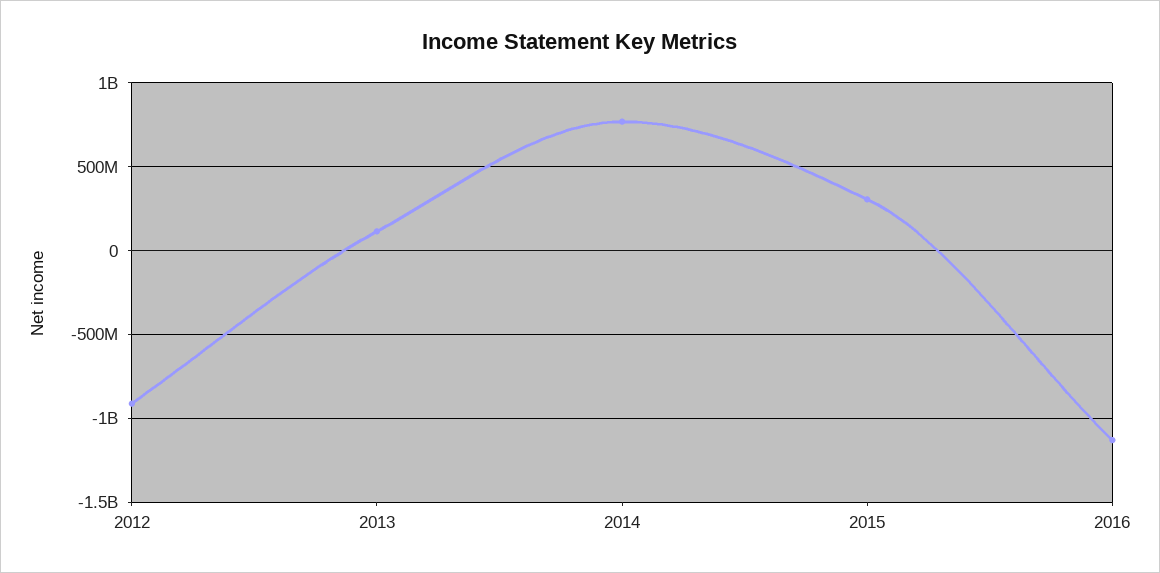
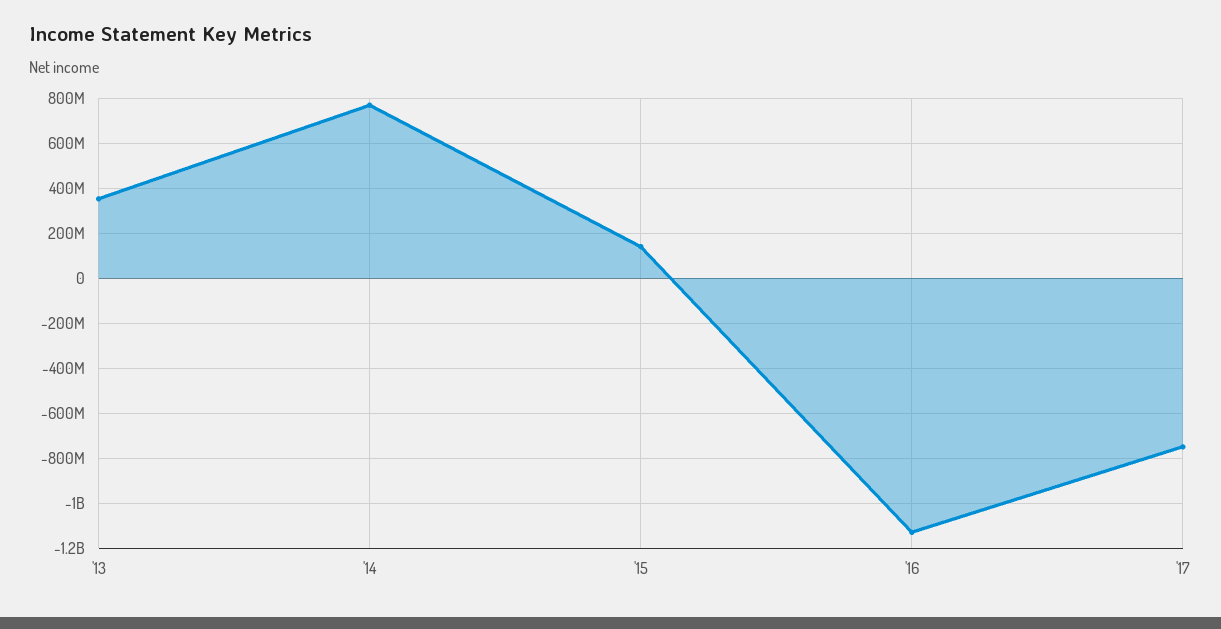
2012: -900000000 -> none
2013: 100000000 -> 350000000
2015: 300000000 -> 150000000
'17: none -> -750000000

